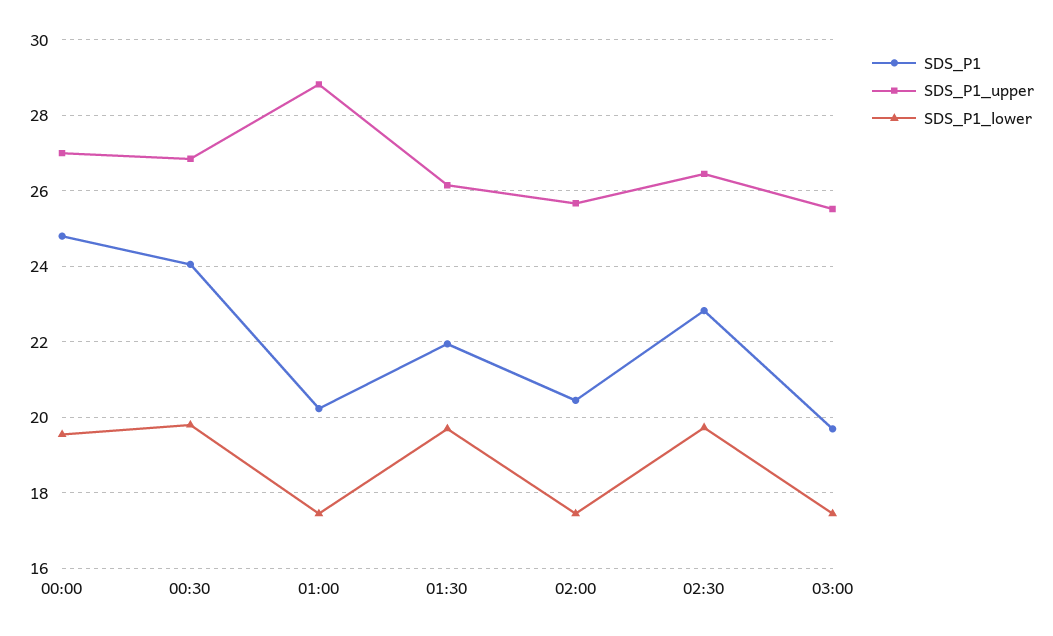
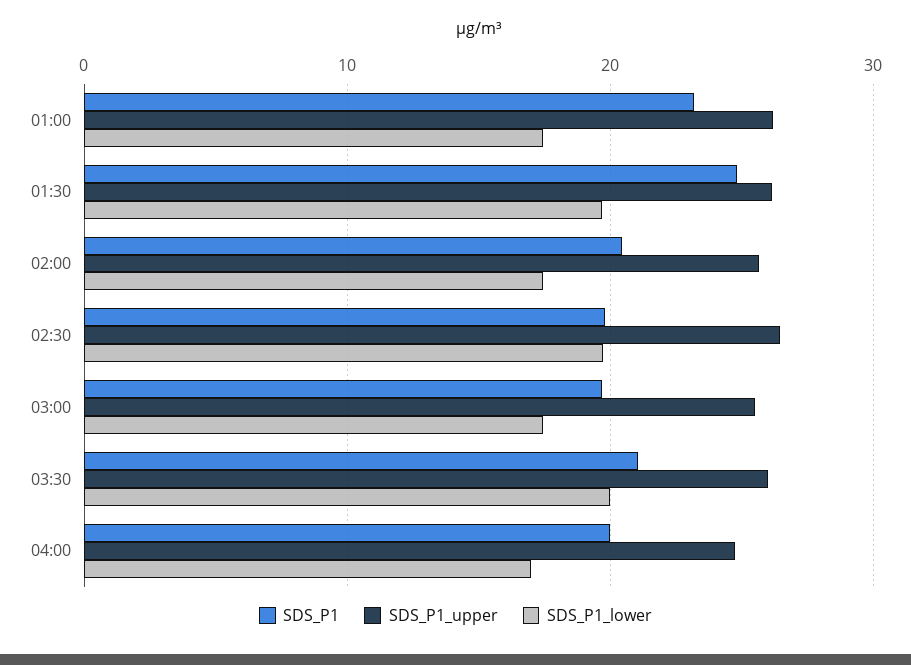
SDS_P1, 00:00: 24.8 -> none
SDS_P1_upper, 00:00: 27 -> none
SDS_P1_lower, 00:00: 19.6 -> none
SDS_P1, 00:30: 24 -> none
SDS_P1_upper, 00:30: 26.8 -> none
SDS_P1_lower, 00:30: 19.8 -> none
SDS_P1, 01:00: 20.2 -> 23
SDS_P1_upper, 01:00: 28.8 -> 26
SDS_P1, 01:30: 22 -> 25
SDS_P1, 02:30: 22.8 -> 20
SDS_P1, 03:30: none -> 21
SDS_P1_upper, 03:30: none -> 26
SDS_P1_lower, 03:30: none -> 20
SDS_P1, 04:00: none -> 20
SDS_P1_upper, 04:00: none -> 25
SDS_P1_lower, 04:00: none -> 17

